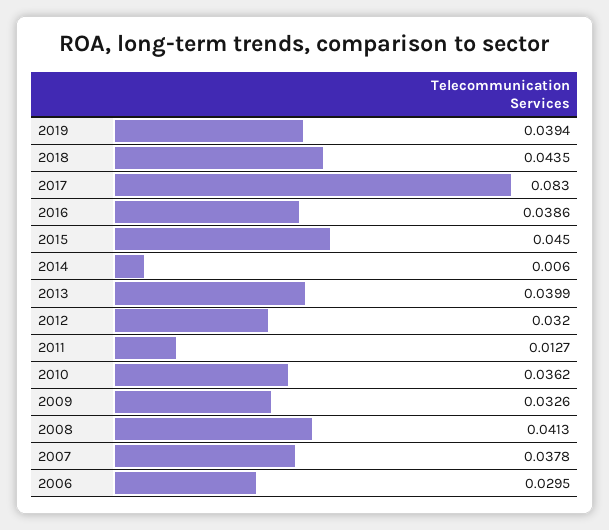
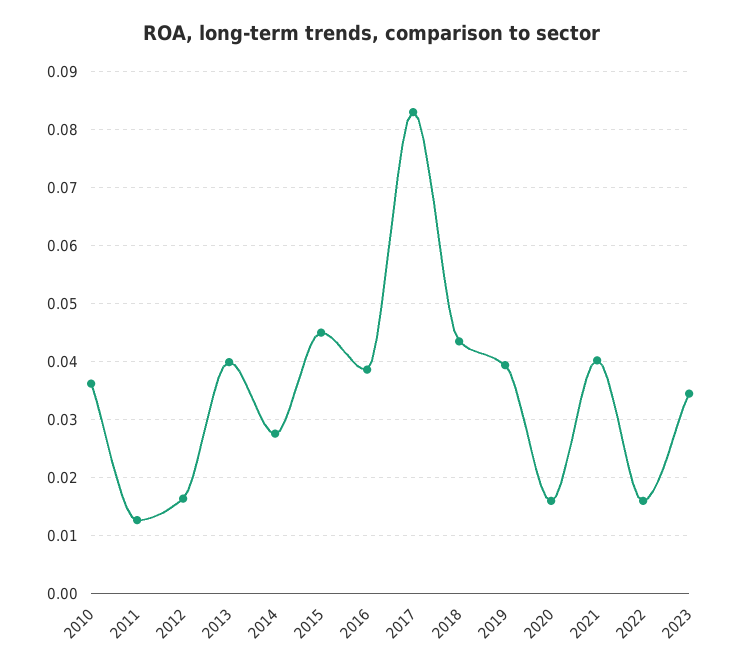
2014: 0.006 -> 0.028
2012: 0.032 -> 0.016
2009: 0.0326 -> none
2008: 0.0413 -> none
2007: 0.0378 -> none
2006: 0.0295 -> none
2020: none -> 0.016
2021: none -> 0.04
2022: none -> 0.016
2023: none -> 0.034

